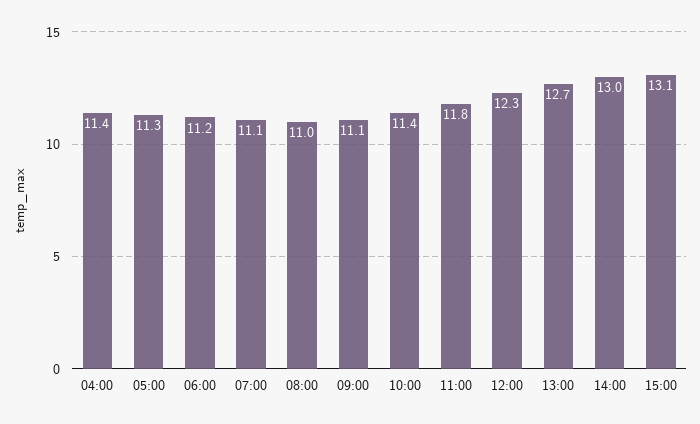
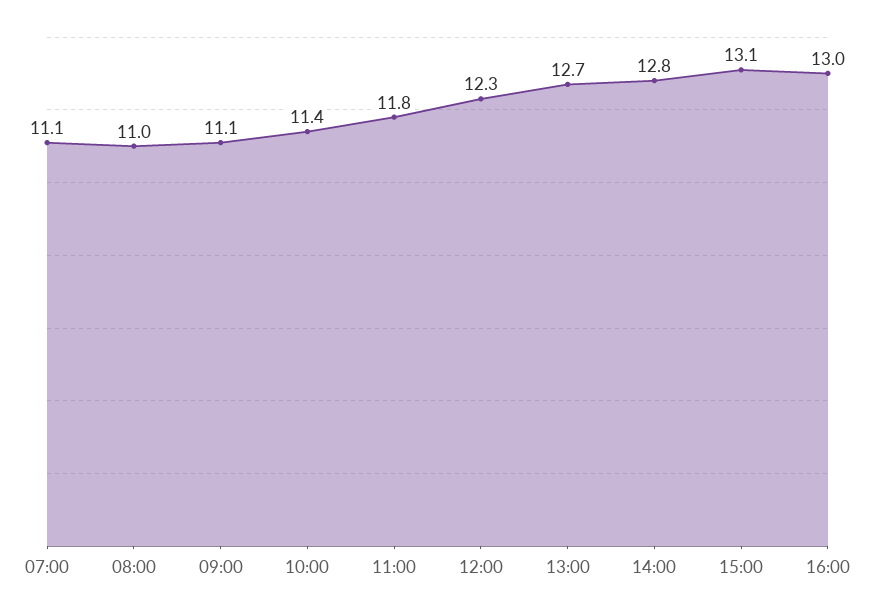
04:00: 11.4 -> none
05:00: 11.3 -> none
06:00: 11.2 -> none
14:00: 13 -> 12.8
16:00: none -> 13

